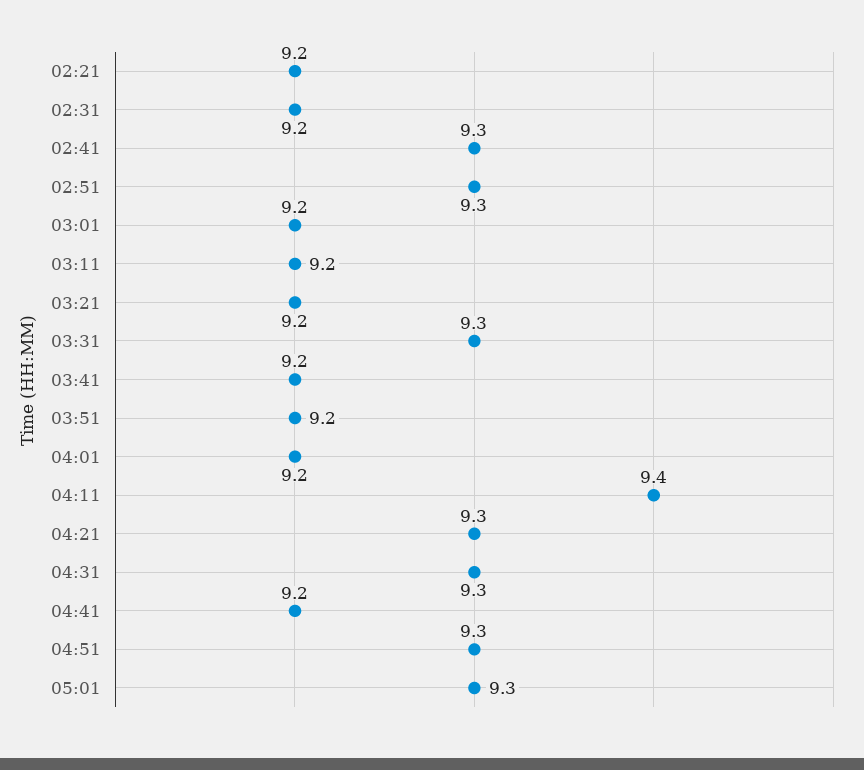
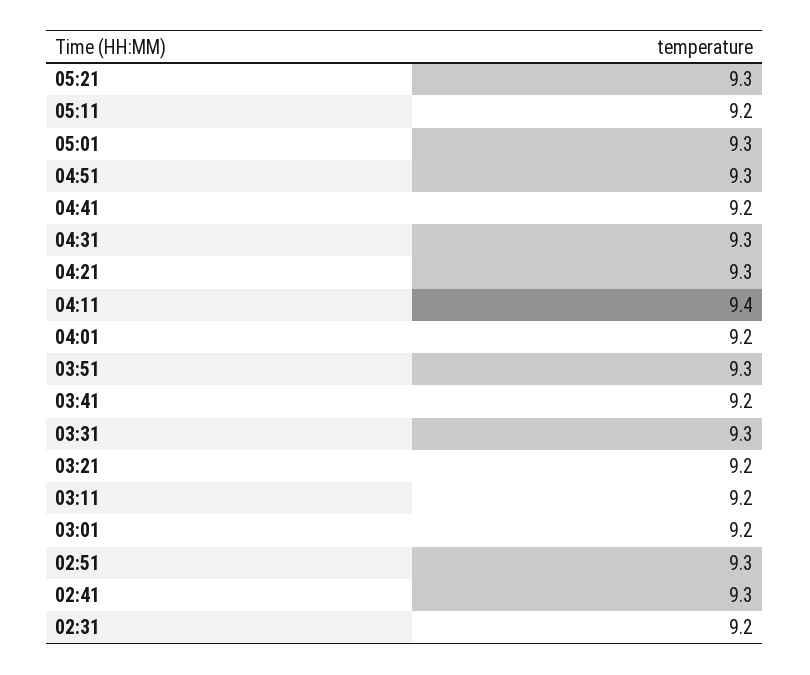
02:21: 9.2 -> none
03:51: 9.2 -> 9.3
05:21: none -> 9.3
05:11: none -> 9.2

